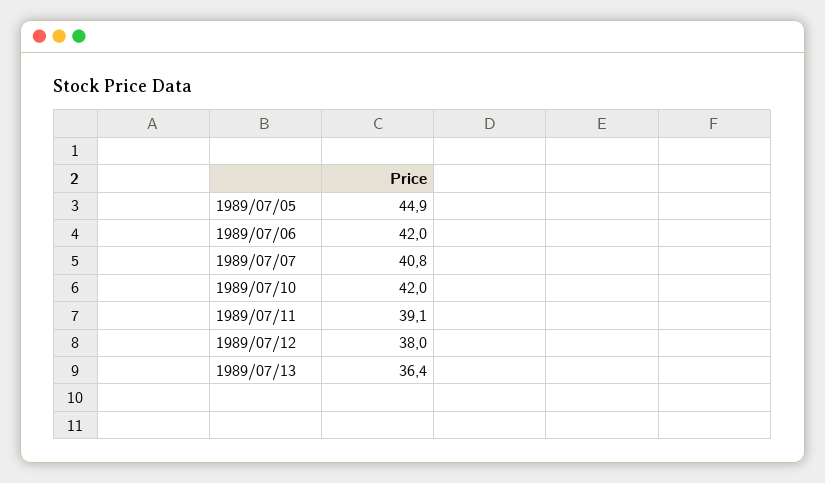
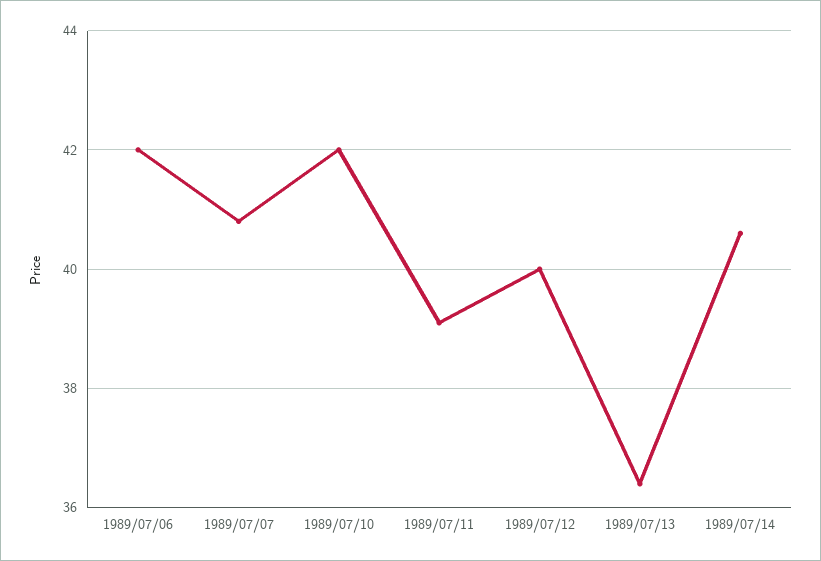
1989/07/05: 44.9 -> none
1989/07/12: 38 -> 40
1989/07/14: none -> 40.5

